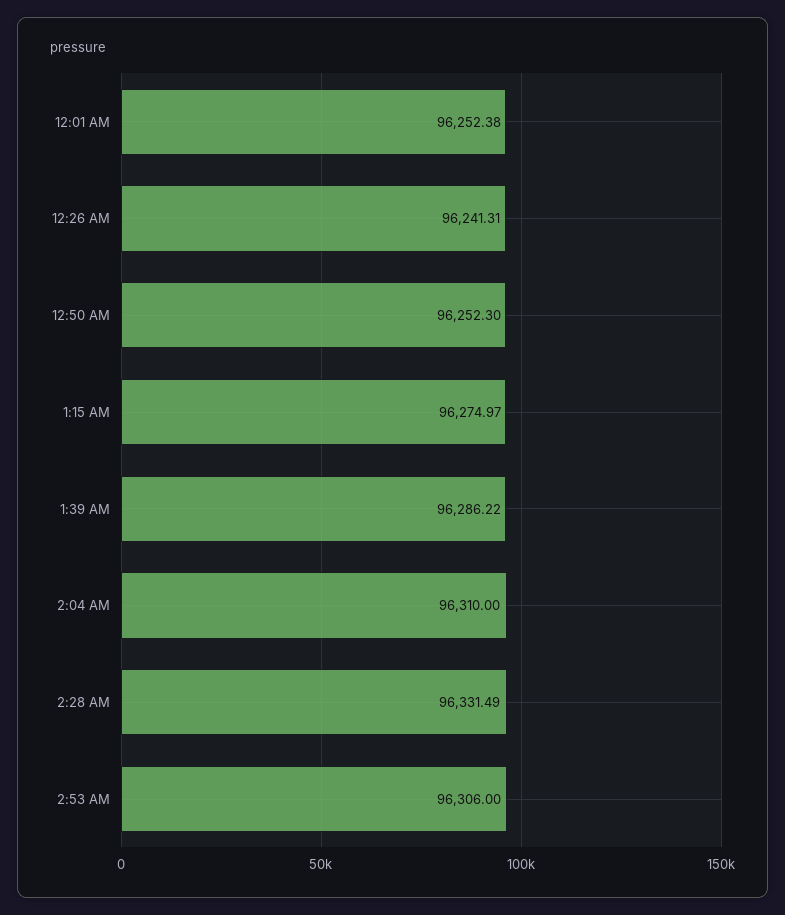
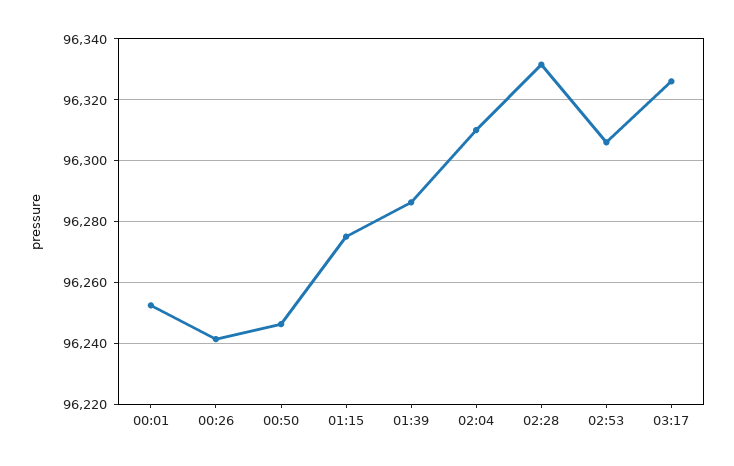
12:50 AM: 96252.3 -> 96246
03:17: none -> 96326

